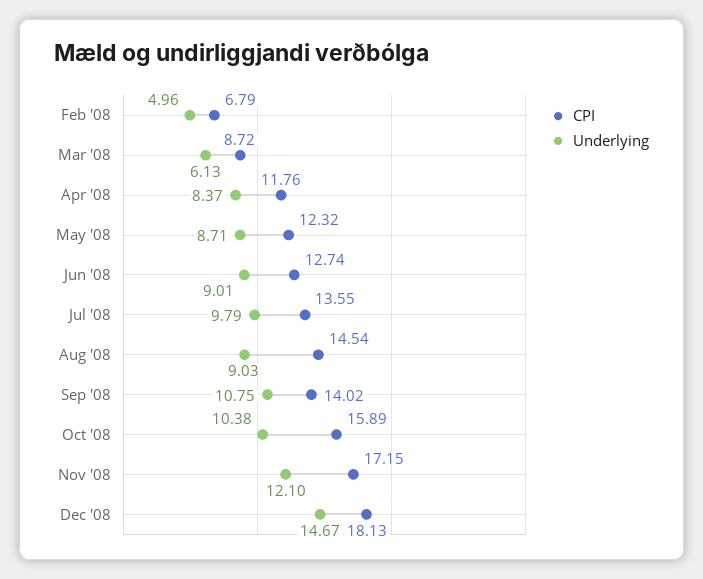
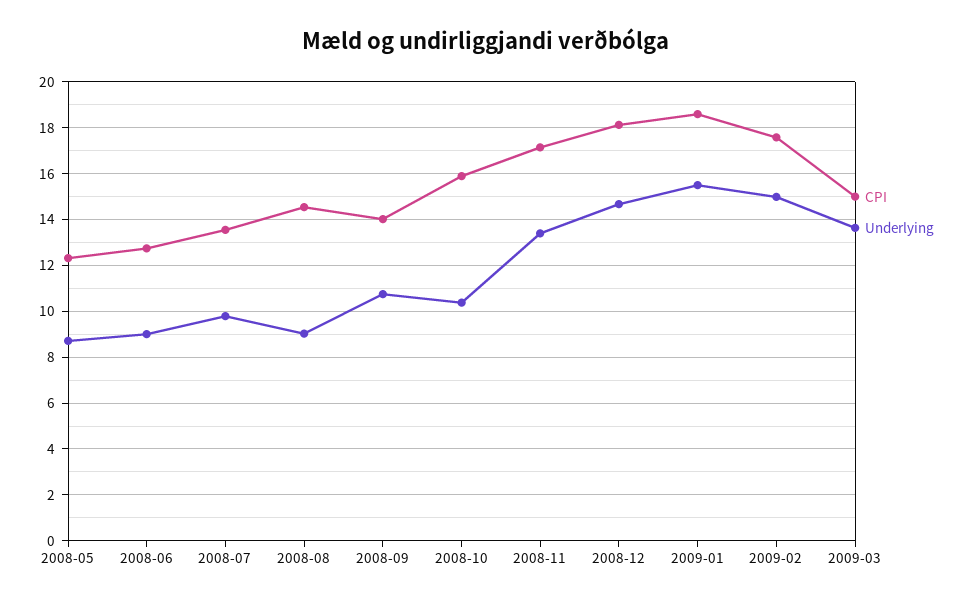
CPI, Feb '08: 6.79 -> none
Underlying, Feb '08: 4.96 -> none
CPI, Mar '08: 8.72 -> none
Underlying, Mar '08: 6.13 -> none
CPI, Apr '08: 11.76 -> none
Underlying, Apr '08: 8.37 -> none
Underlying, Nov '08: 12.1 -> 13.5
CPI, 2009-01: none -> 18.5
Underlying, 2009-01: none -> 15.5
CPI, 2009-02: none -> 17.5
Underlying, 2009-02: none -> 15
CPI, 2009-03: none -> 15
Underlying, 2009-03: none -> 13.5

